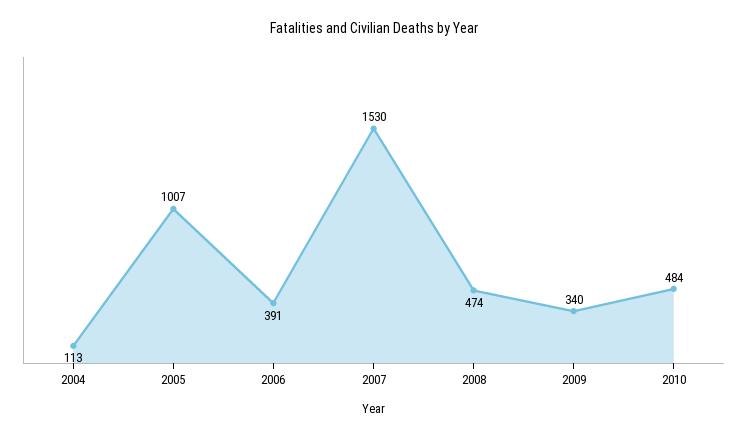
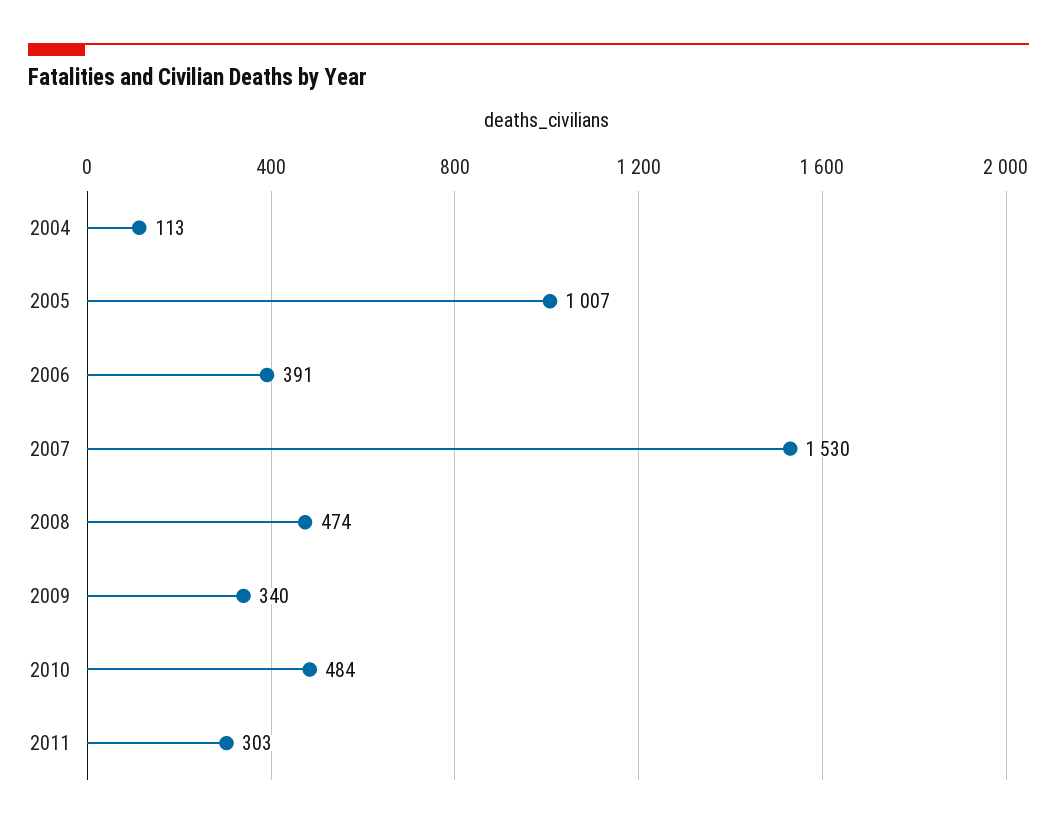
2011: none -> 303

